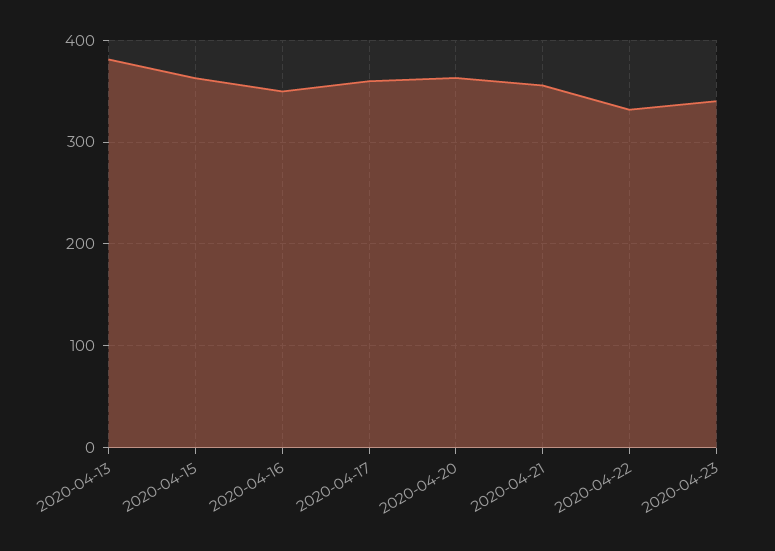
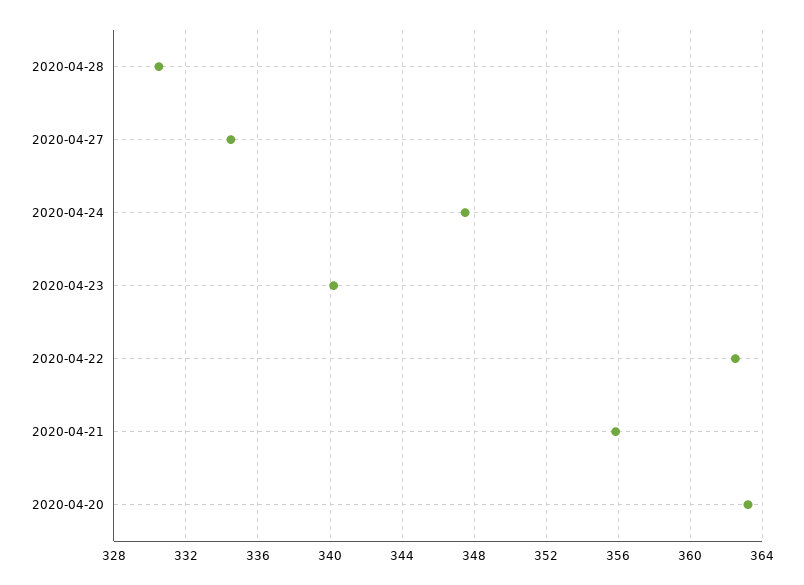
2020-04-13: 380 -> none
2020-04-15: 360 -> none
2020-04-16: 350 -> none
2020-04-17: 360 -> none
2020-04-22: 330 -> 362.5
2020-04-28: none -> 330.5
2020-04-27: none -> 334.5
2020-04-24: none -> 347.5

